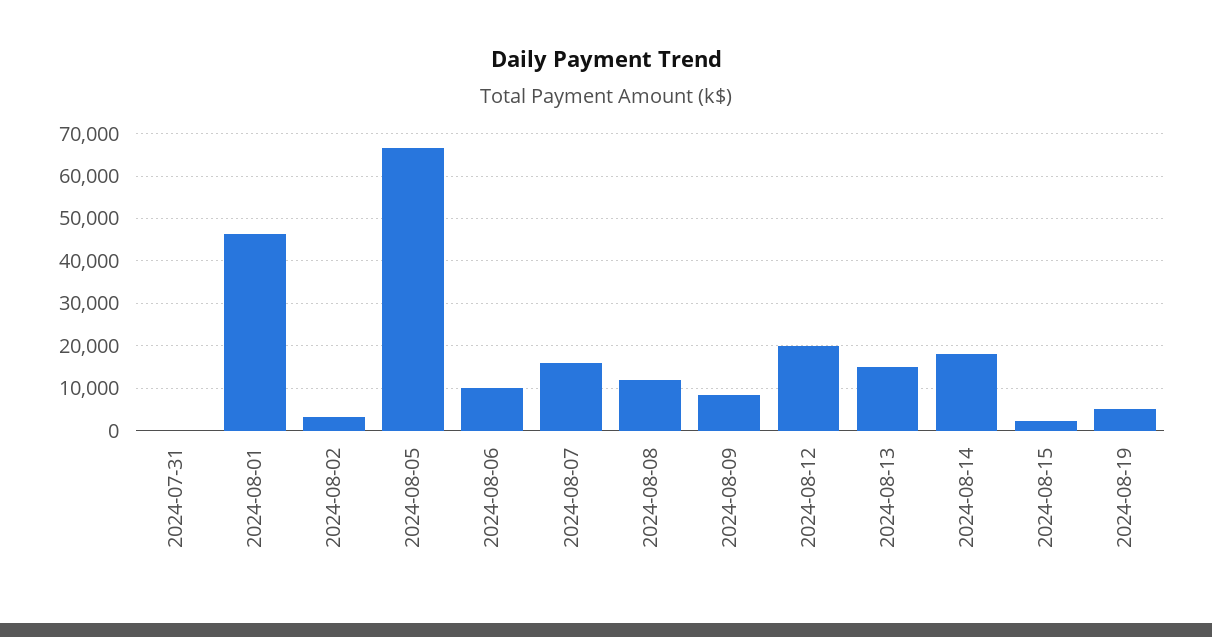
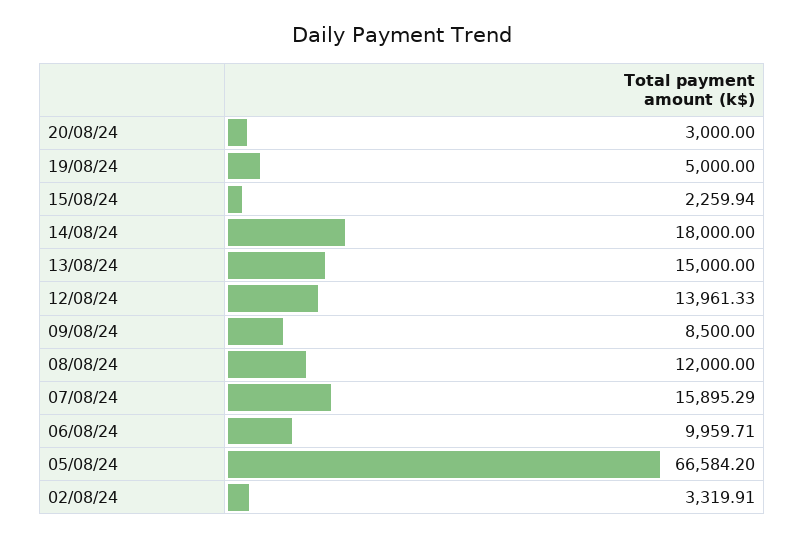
2024-07-31: 0 -> none
2024-08-01: 46000 -> none
2024-08-12: 20000 -> 13961.33
20/08/24: none -> 3000

